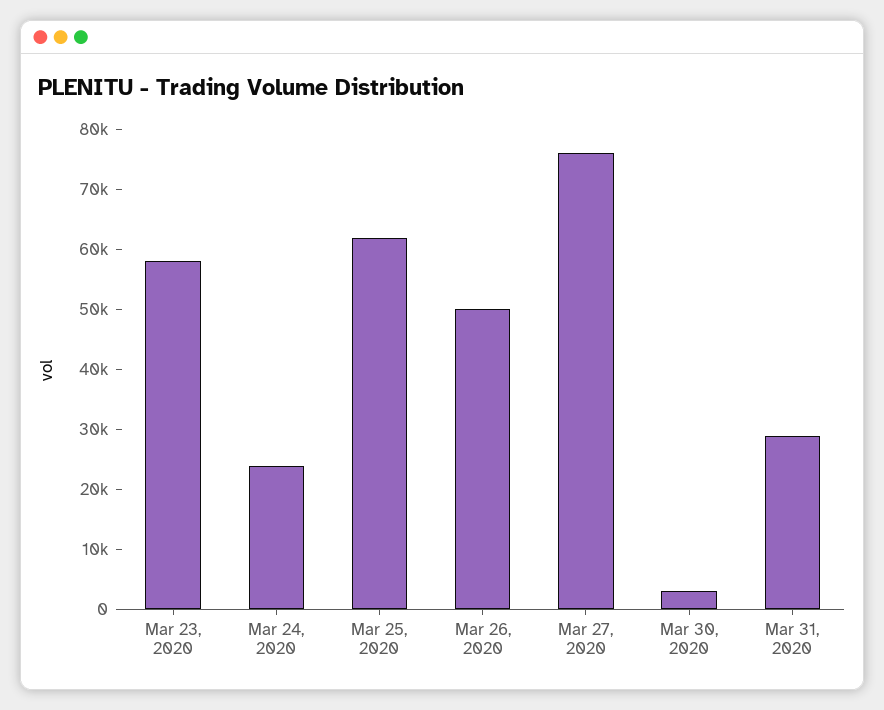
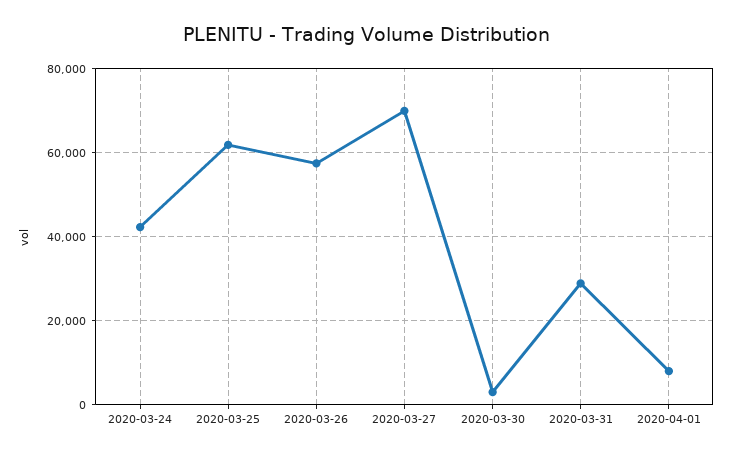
Mar 23, 2020: 58000 -> none
Mar 24, 2020: 24000 -> 42000
Mar 26, 2020: 50000 -> 58000
Mar 27, 2020: 76000 -> 70000
2020-04-01: none -> 8000

